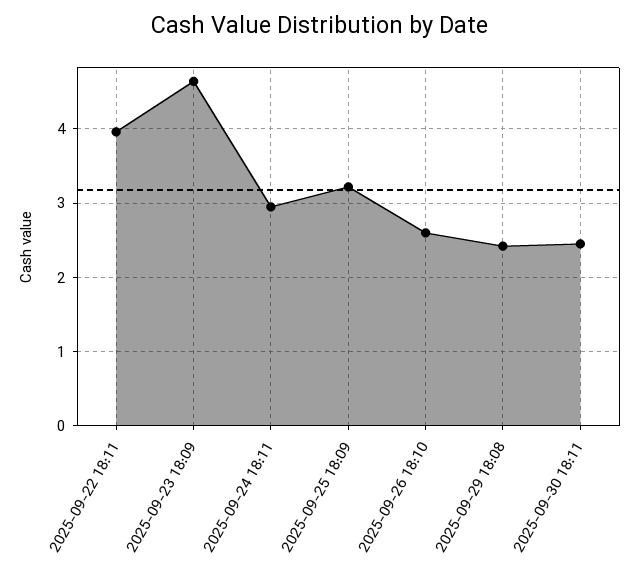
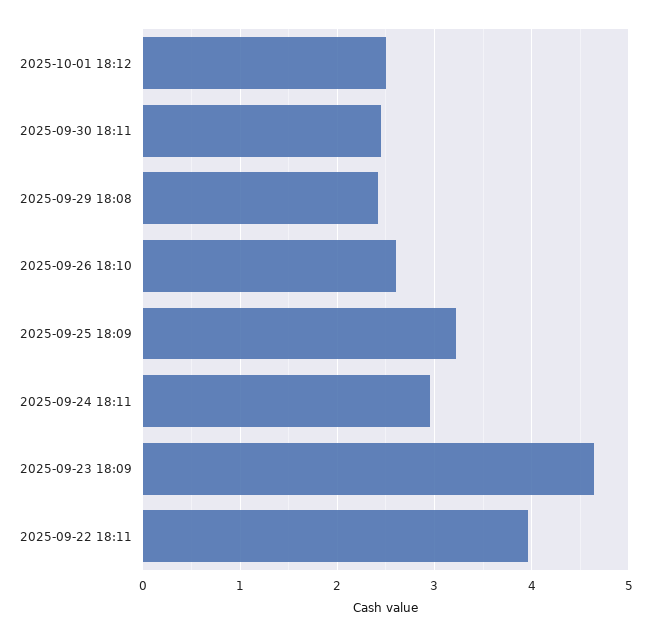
2025-10-01 18:12: none -> 2.5

